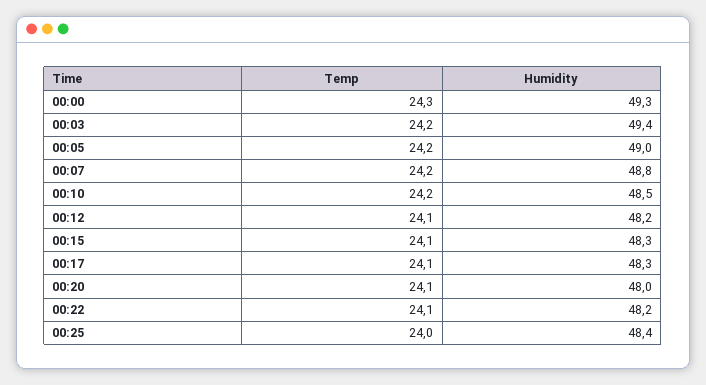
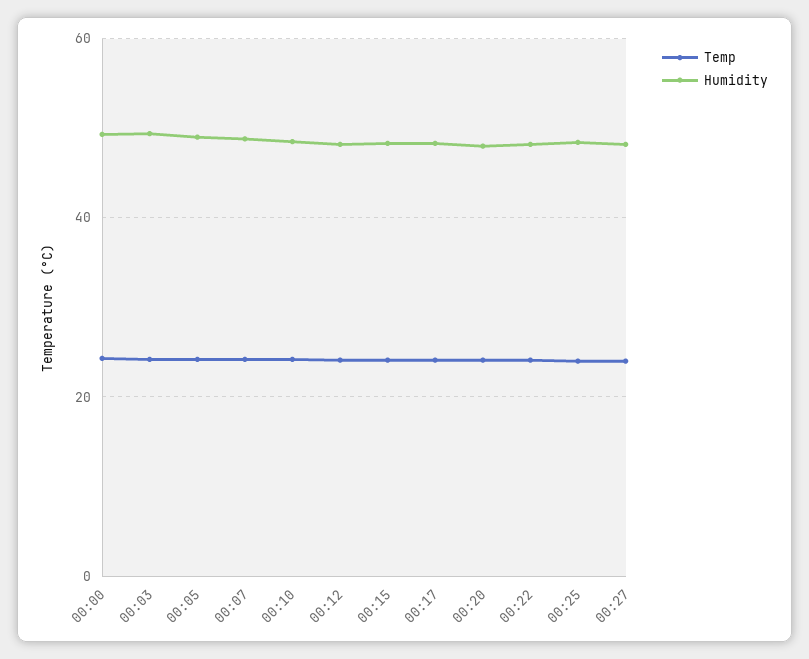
Temp, 00:27: none -> 24
Humidity, 00:27: none -> 48

